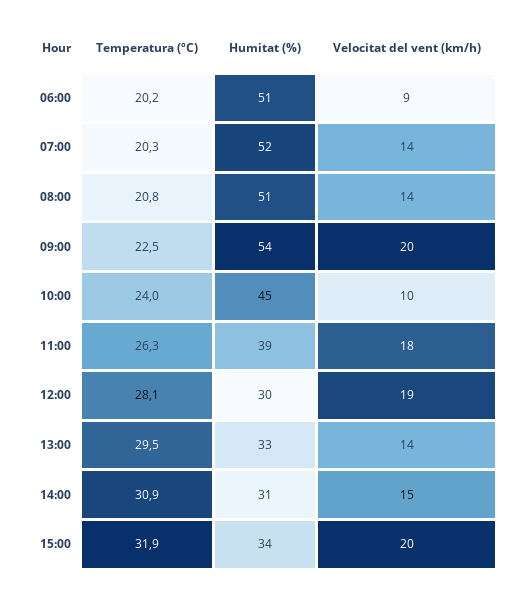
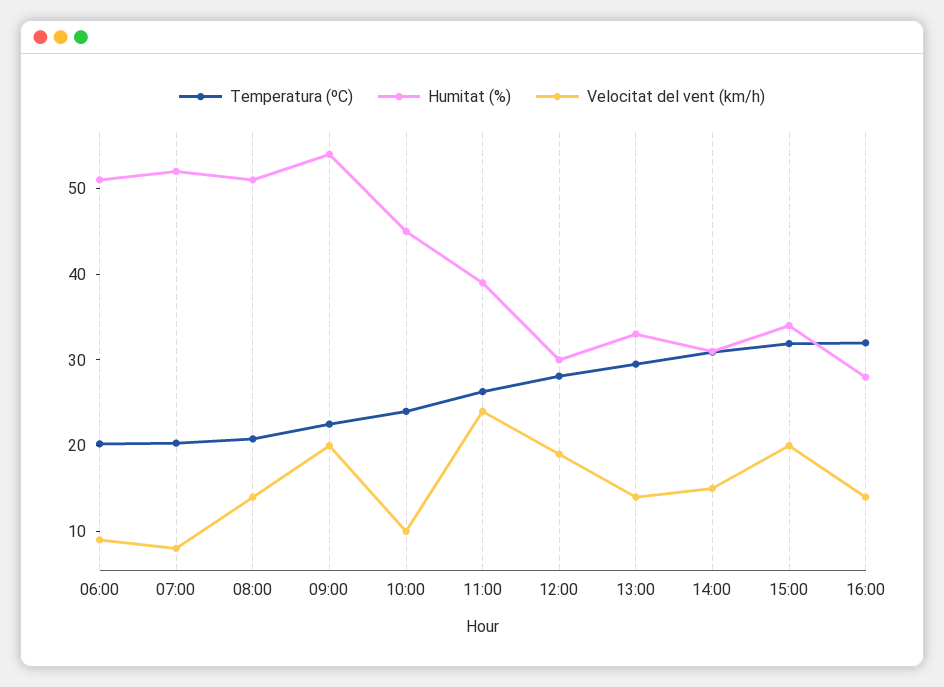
Velocitat del vent (km/h), 07:00: 14 -> 8
Velocitat del vent (km/h), 11:00: 18 -> 24
Temperatura (ºC), 16:00: none -> 32
Humitat (%), 16:00: none -> 28
Velocitat del vent (km/h), 16:00: none -> 14

